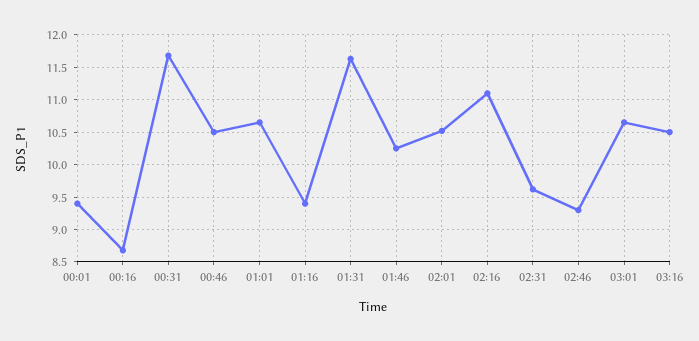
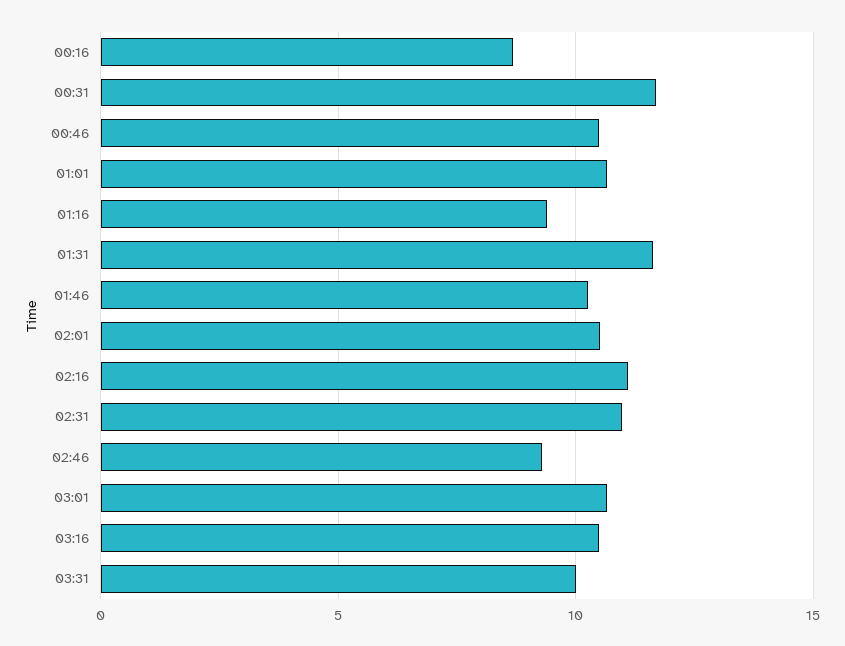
00:01: 9.4 -> none
02:31: 9.6 -> 11
03:31: none -> 10

